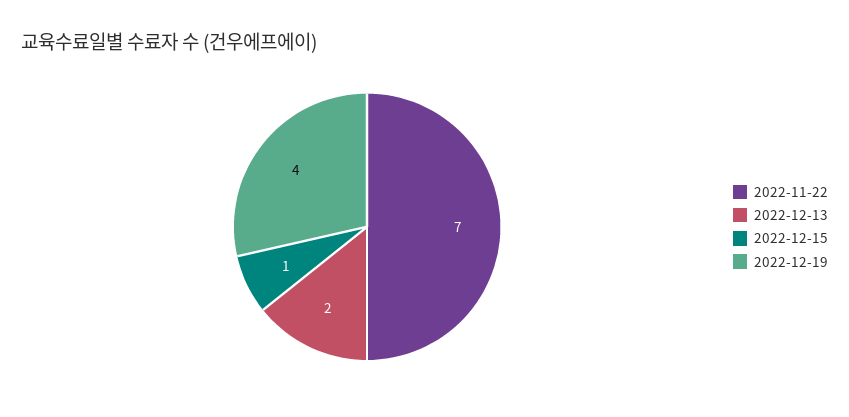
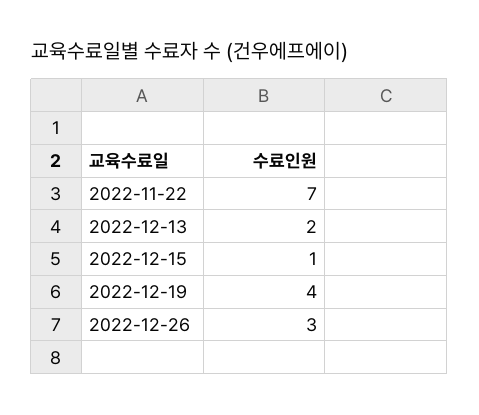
2022-12-26: none -> 3

